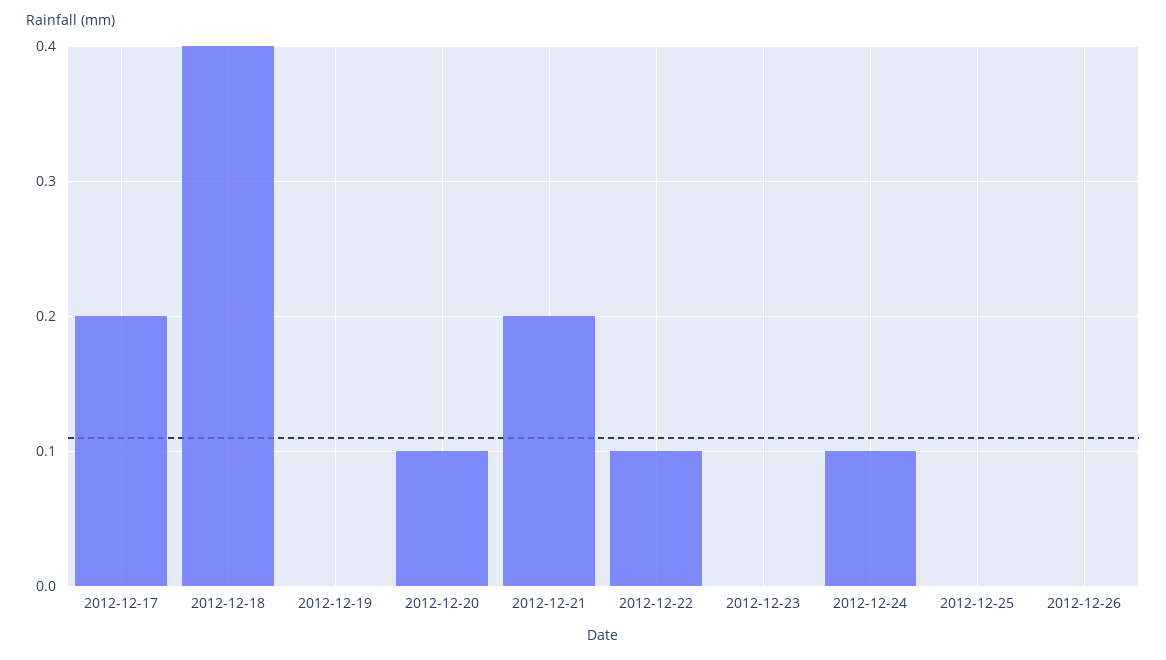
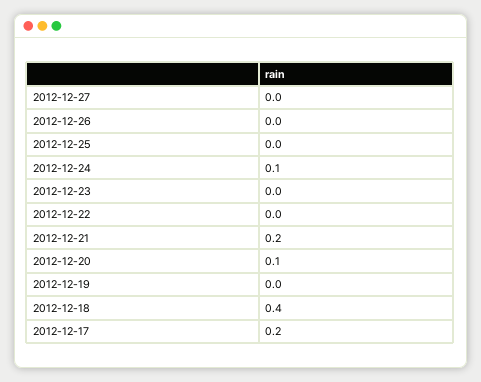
2012-12-22: 0.1 -> 0
2012-12-27: none -> 0

